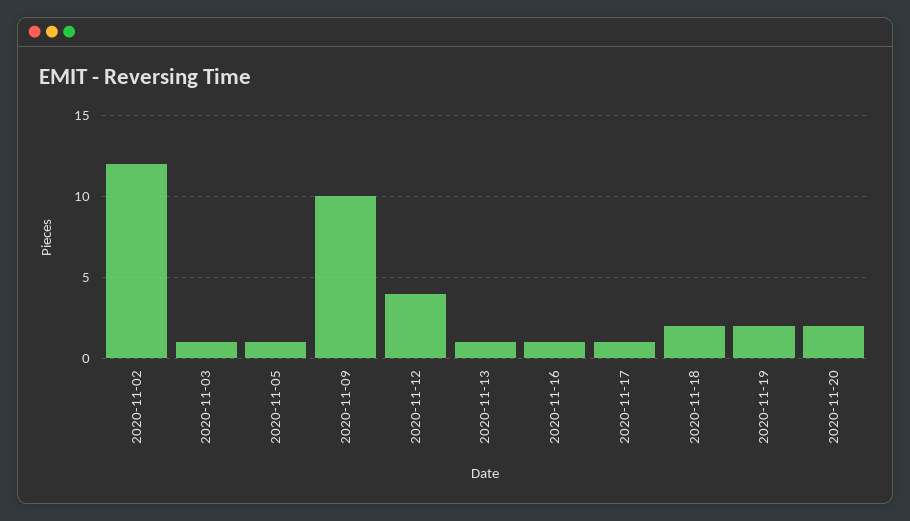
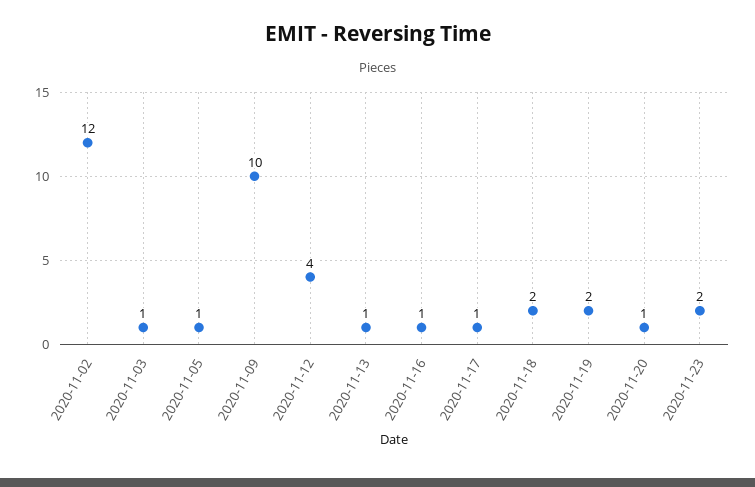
2020-11-20: 2 -> 1
2020-11-23: none -> 2

